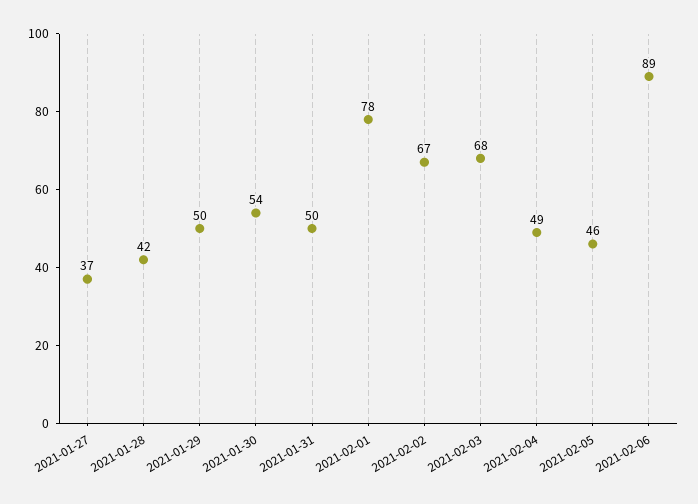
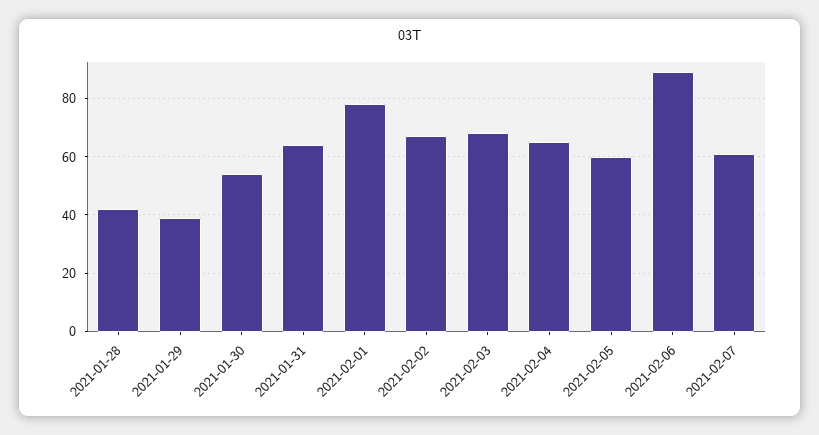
2021-01-27: 37 -> none
2021-01-29: 50 -> 40
2021-01-31: 50 -> 65
2021-02-04: 49 -> 65
2021-02-05: 46 -> 60
2021-02-07: none -> 60

